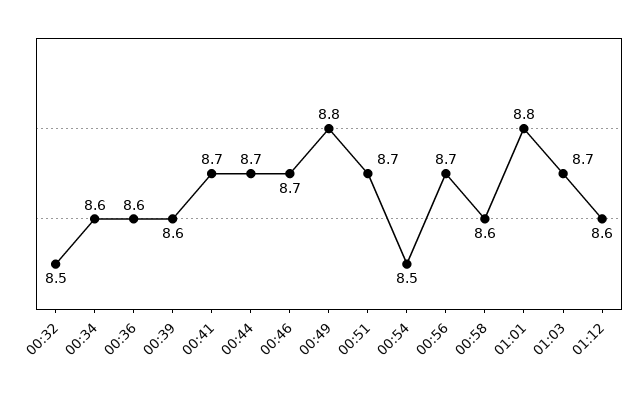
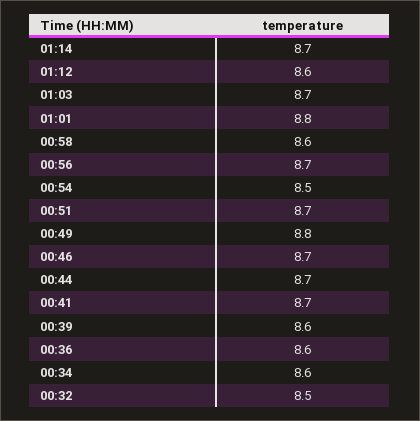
01:14: none -> 8.7

